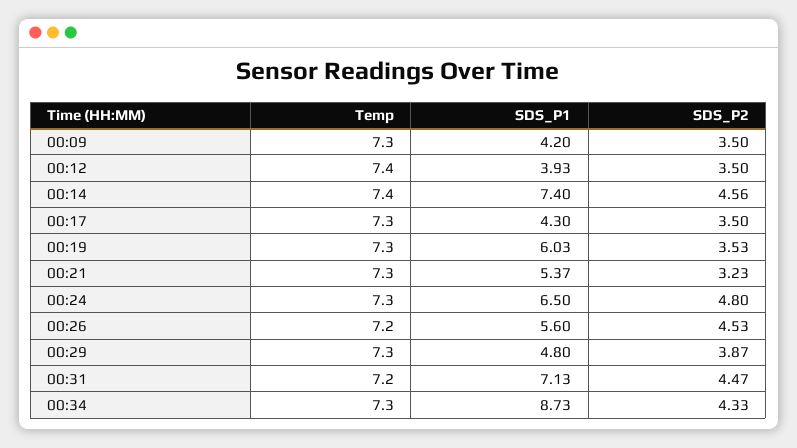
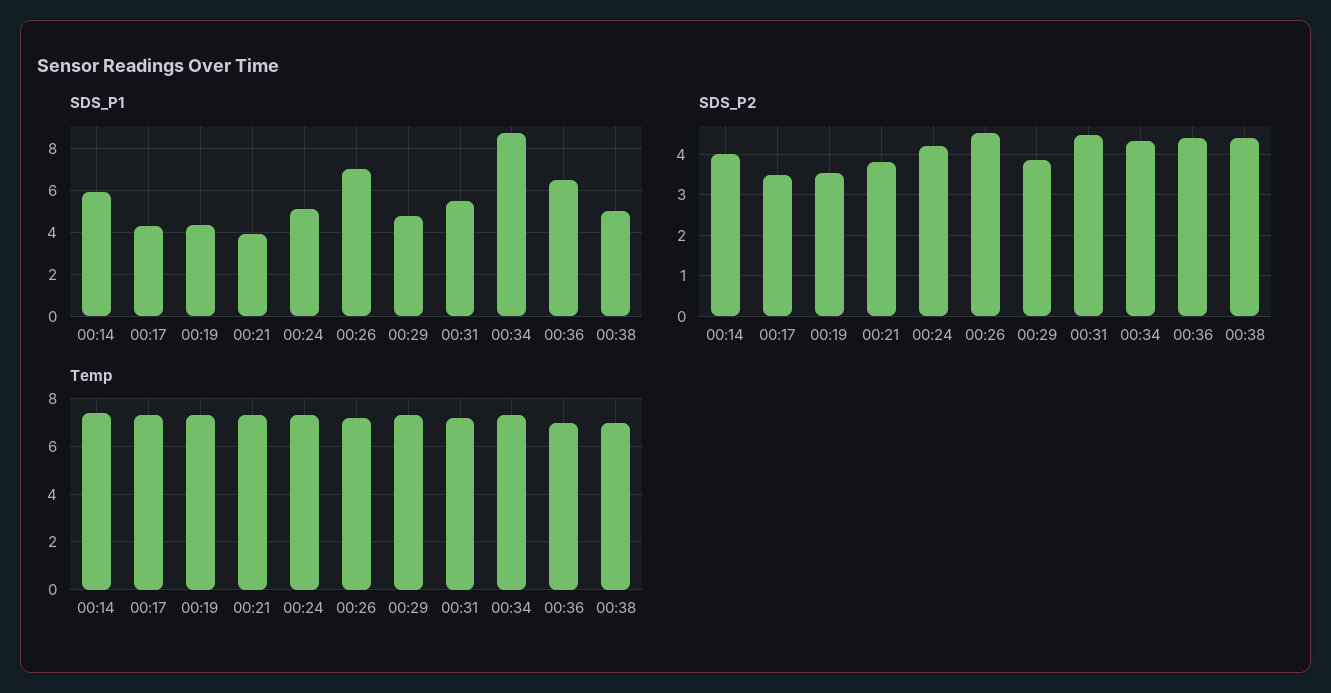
Temp, 00:09: 7.3 -> none
SDS_P1, 00:09: 4.2 -> none
SDS_P2, 00:09: 3.5 -> none
Temp, 00:12: 7.4 -> none
SDS_P1, 00:12: 3.93 -> none
SDS_P2, 00:12: 3.5 -> none
SDS_P1, 00:14: 7.4 -> 6
SDS_P2, 00:14: 4.56 -> 4
SDS_P1, 00:19: 6.03 -> 4.5
SDS_P1, 00:21: 5.37 -> 4
SDS_P2, 00:21: 3.23 -> 3.8
SDS_P1, 00:24: 6.5 -> 5
SDS_P2, 00:24: 4.8 -> 4.2
SDS_P1, 00:26: 5.6 -> 7
SDS_P1, 00:31: 7.13 -> 5.5
SDS_P1, 00:36: none -> 6.5
SDS_P1, 00:38: none -> 5
SDS_P2, 00:36: none -> 4.4
SDS_P2, 00:38: none -> 4.4
Temp, 00:36: none -> 7
Temp, 00:38: none -> 7

